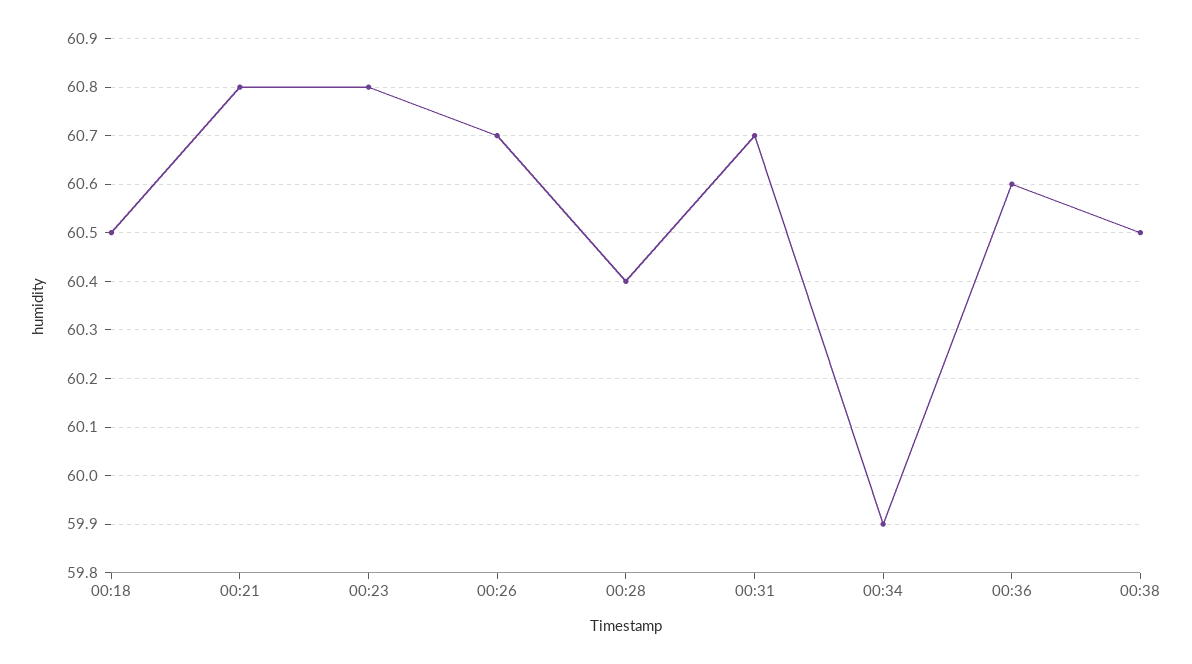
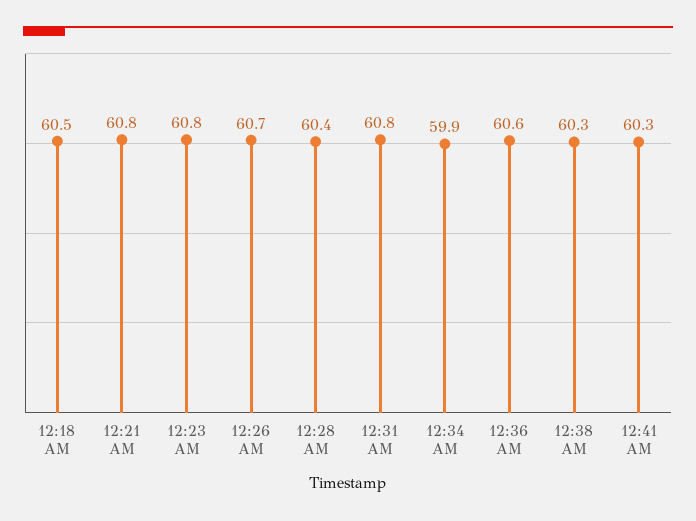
00:31: 60.7 -> 60.8
00:38: 60.5 -> 60.3
12:41 AM: none -> 60.3

